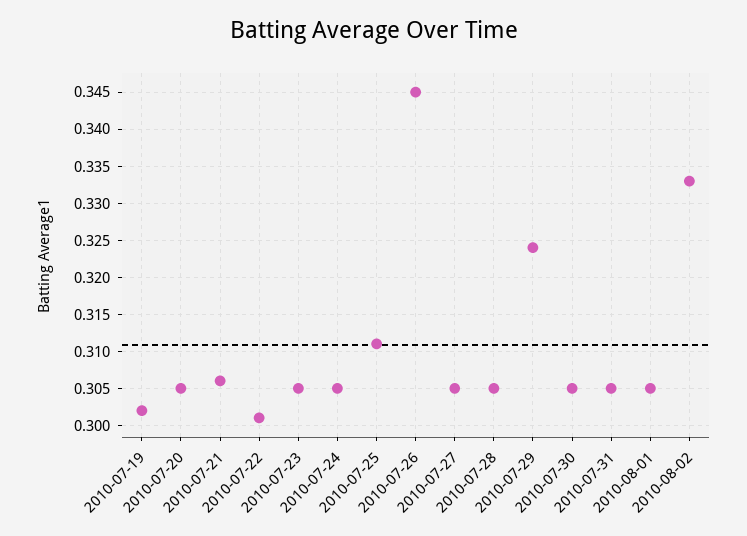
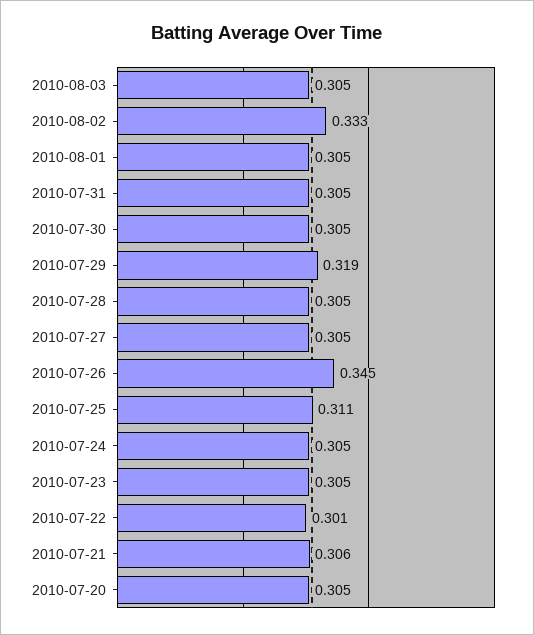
2010-07-19: 0.302 -> none
2010-07-29: 0.324 -> 0.319
2010-08-03: none -> 0.305

